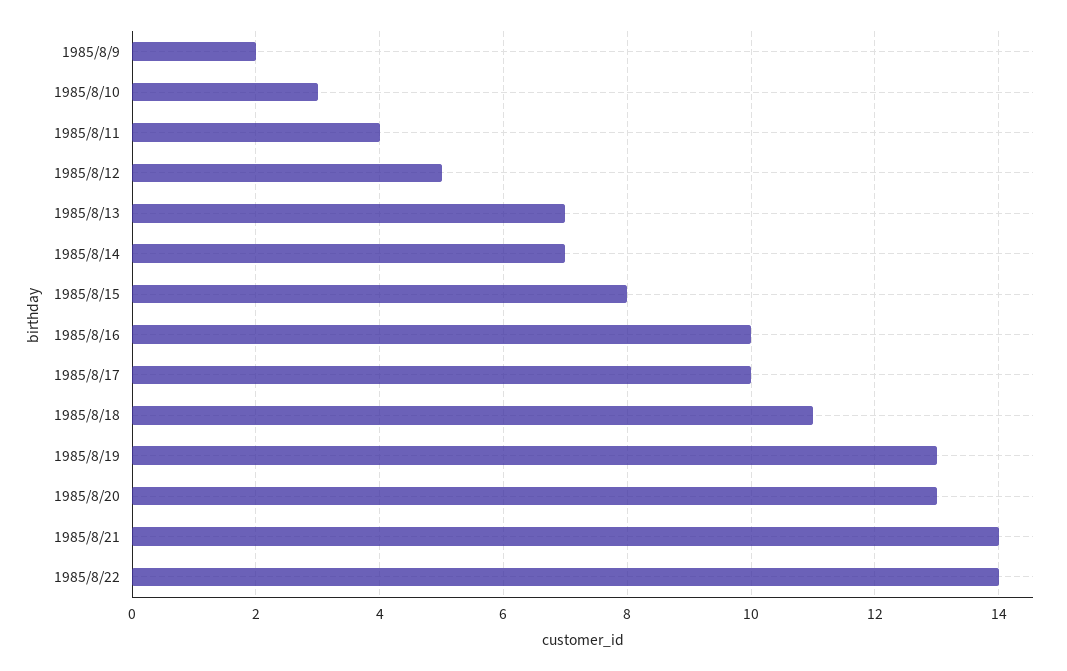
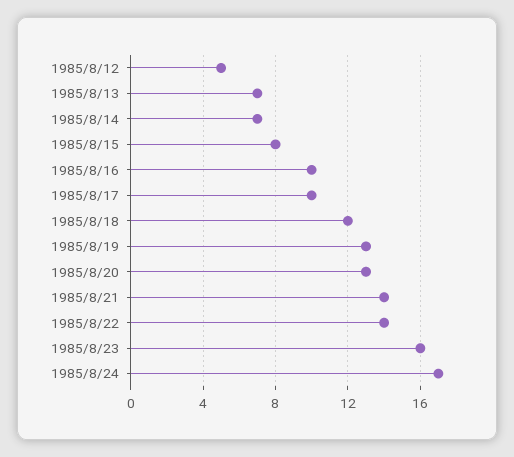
1985/8/9: 2 -> none
1985/8/10: 3 -> none
1985/8/11: 4 -> none
1985/8/18: 11 -> 12
1985/8/23: none -> 16
1985/8/24: none -> 17

